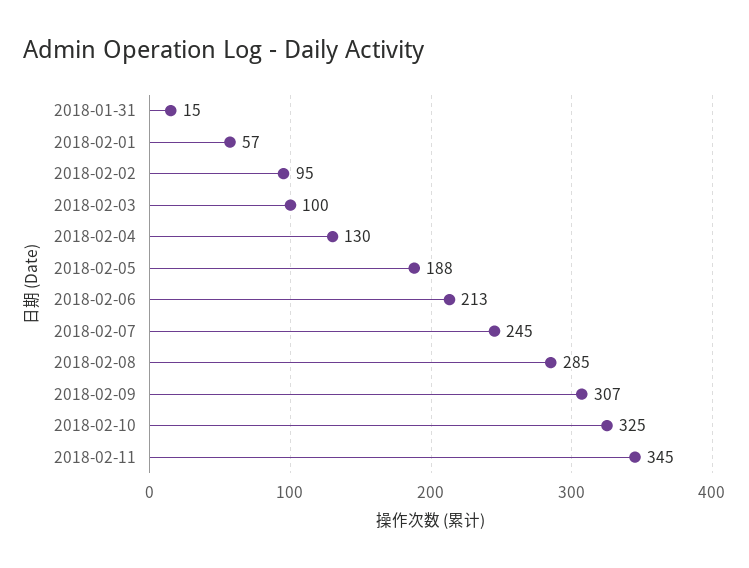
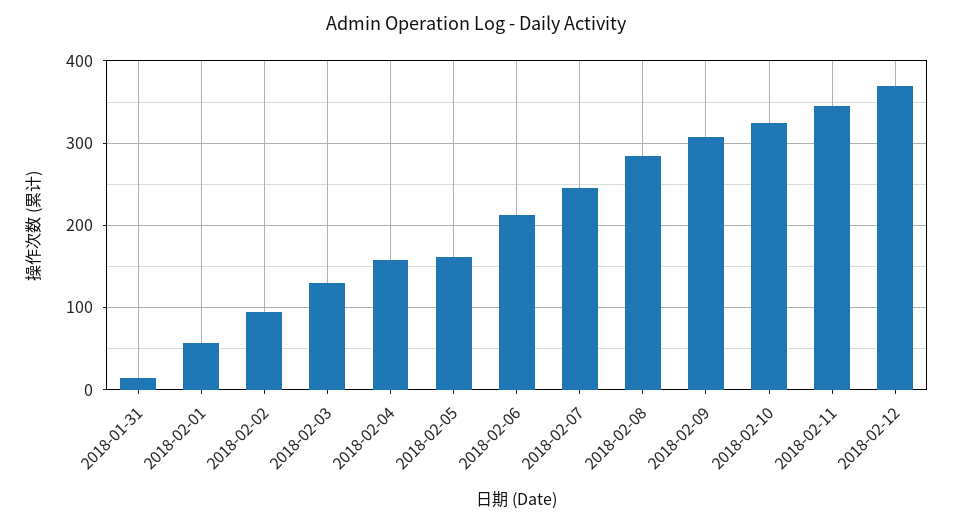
2018-02-03: 100 -> 130
2018-02-04: 130 -> 160
2018-02-05: 188 -> 160
2018-02-12: none -> 370

